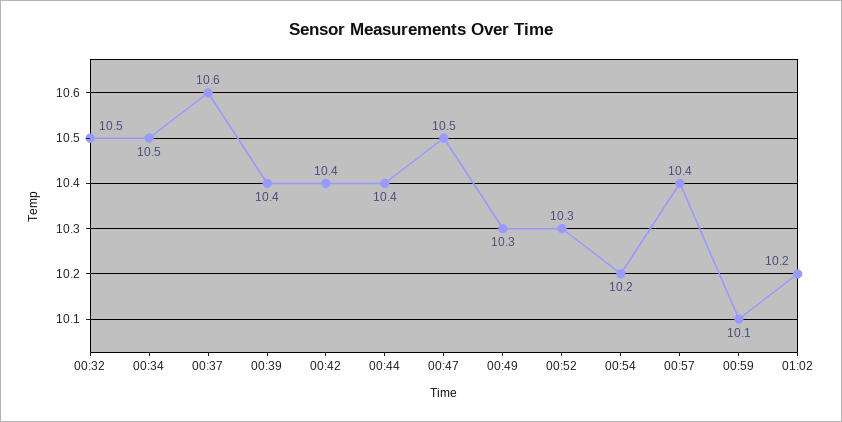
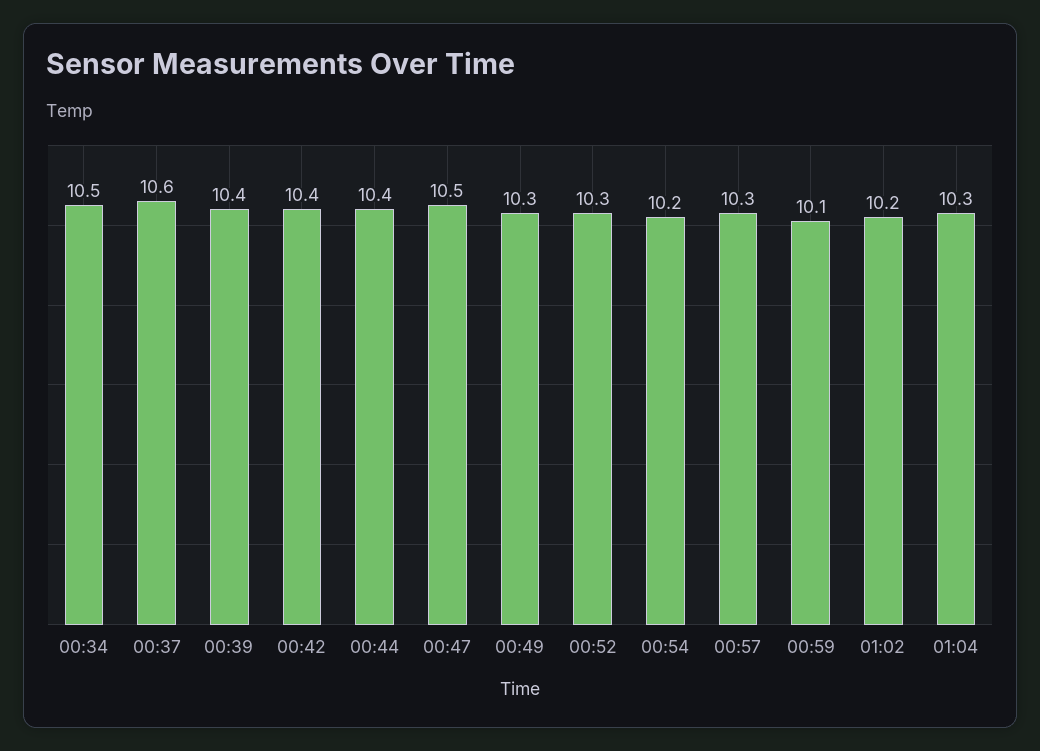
00:32: 10.5 -> none
00:57: 10.4 -> 10.3
01:04: none -> 10.3

